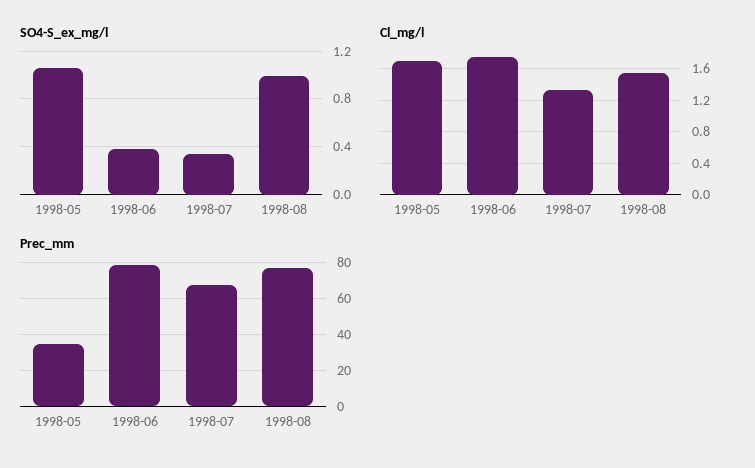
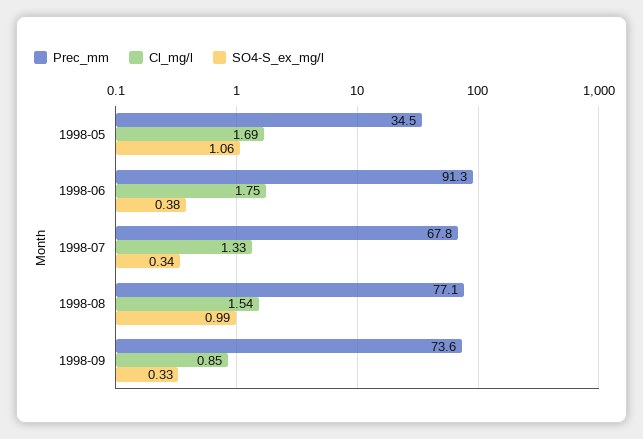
Prec_mm, 1998-06: 80 -> 91.3
Prec_mm, 1998-09: none -> 73.6
Cl_mg/l, 1998-09: none -> 0.85
SO4-S_ex_mg/l, 1998-09: none -> 0.33

